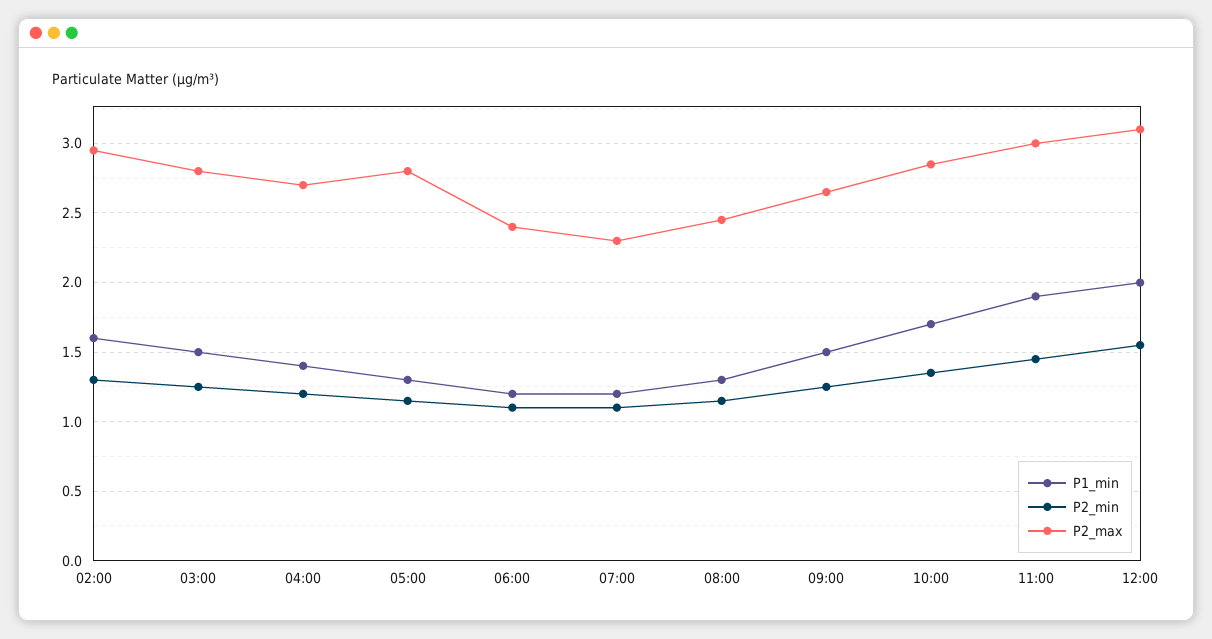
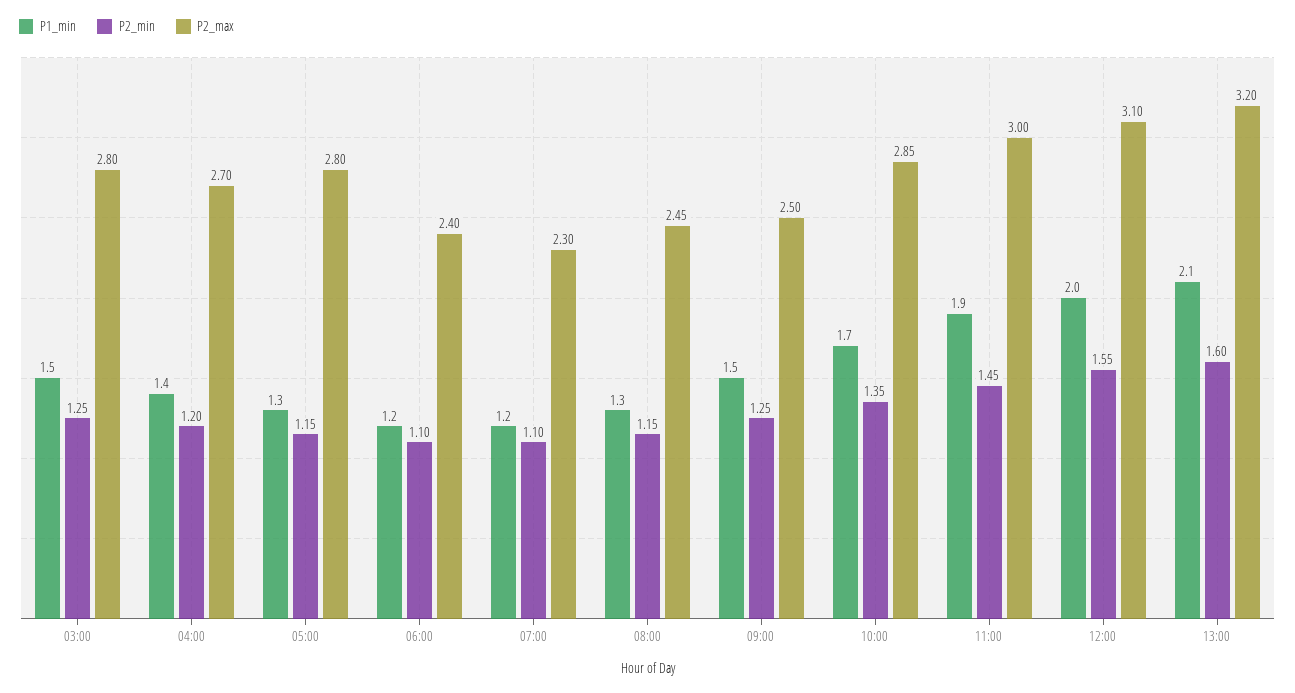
P1_min, 02:00: 1.6 -> none
P2_min, 02:00: 1.3 -> none
P2_max, 02:00: 2.95 -> none
P2_max, 09:00: 2.65 -> 2.5
P1_min, 13:00: none -> 2.1
P2_min, 13:00: none -> 1.6
P2_max, 13:00: none -> 3.2

